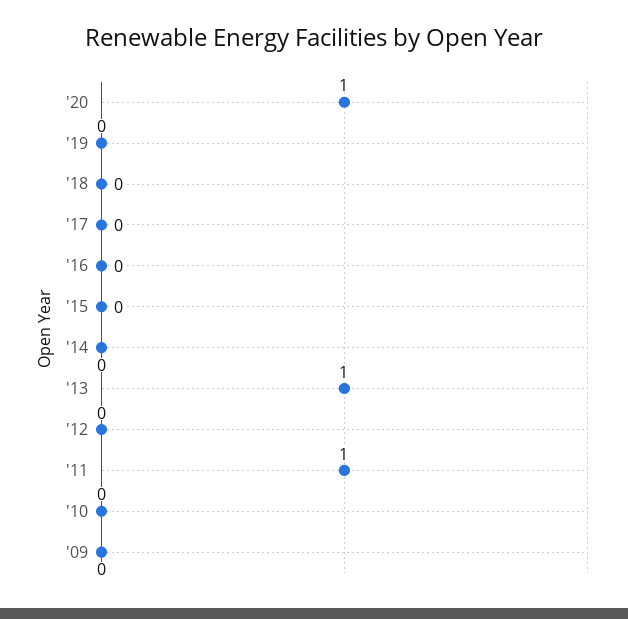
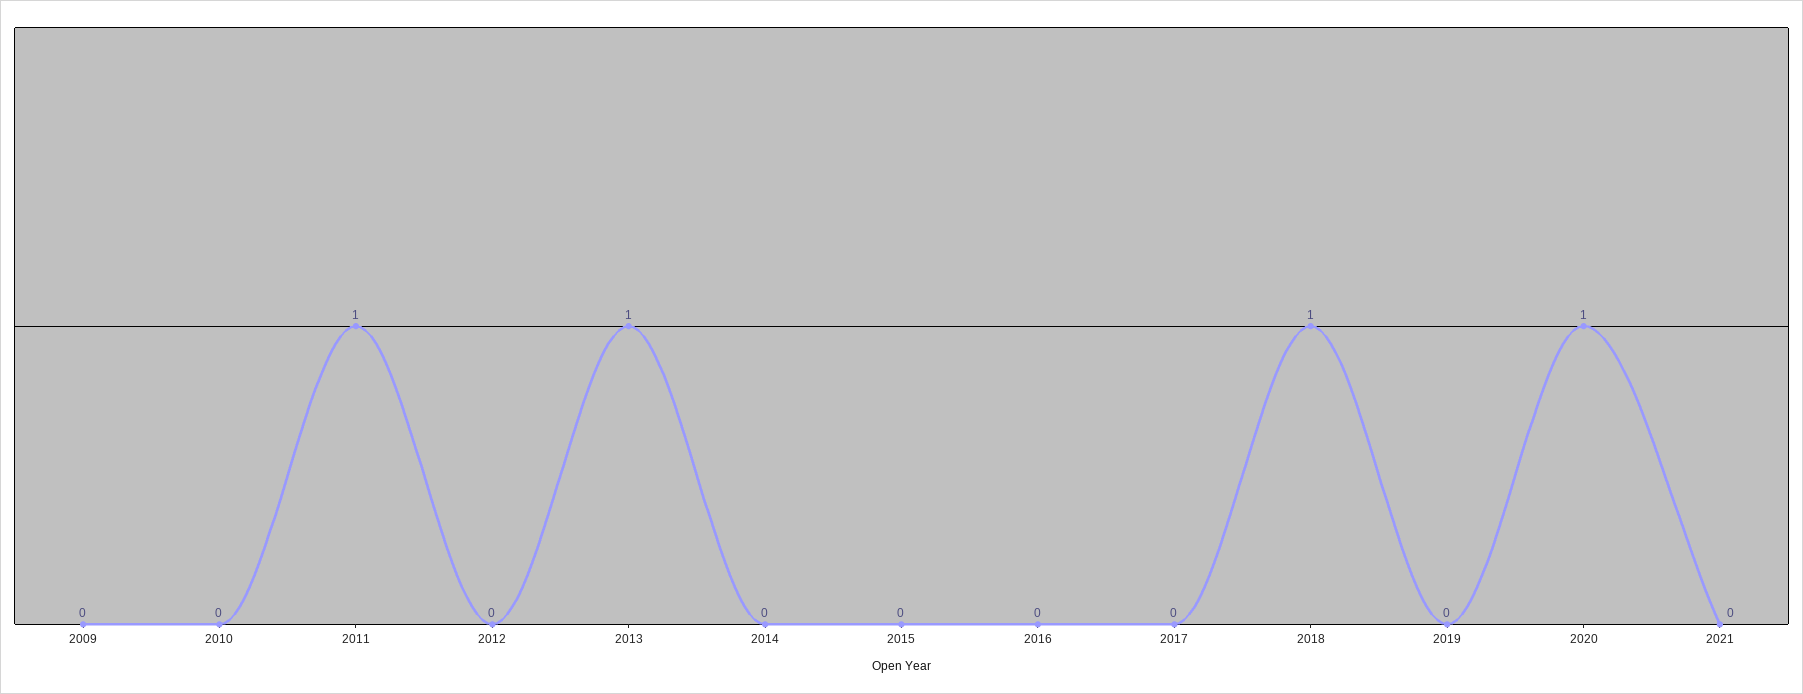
'18: 0 -> 1
2021: none -> 0

